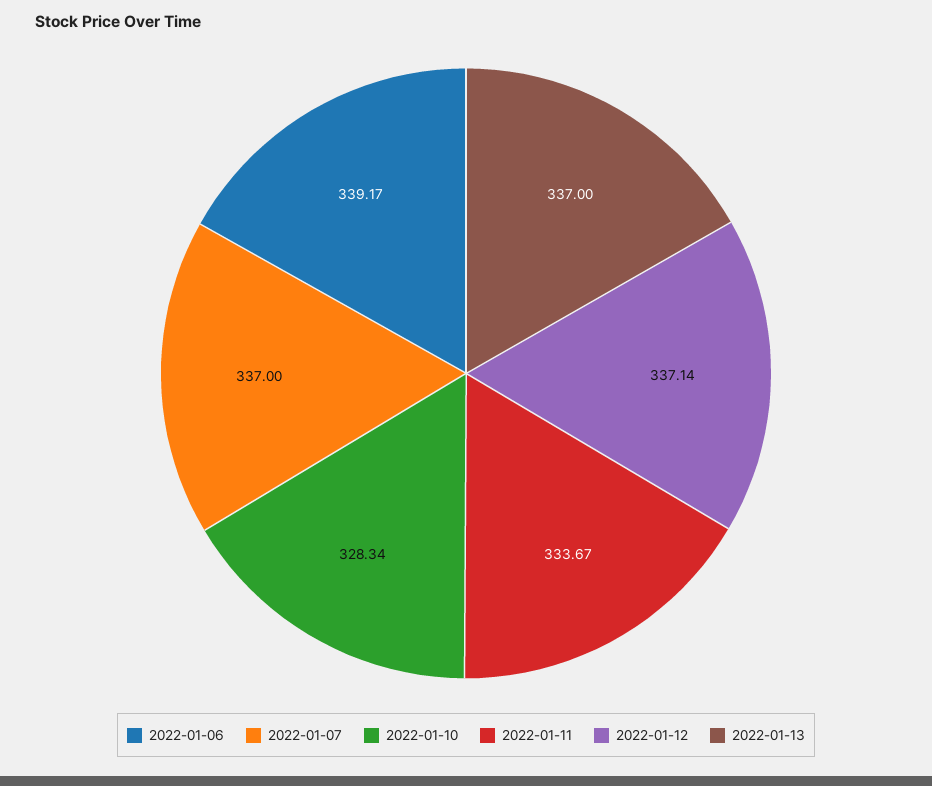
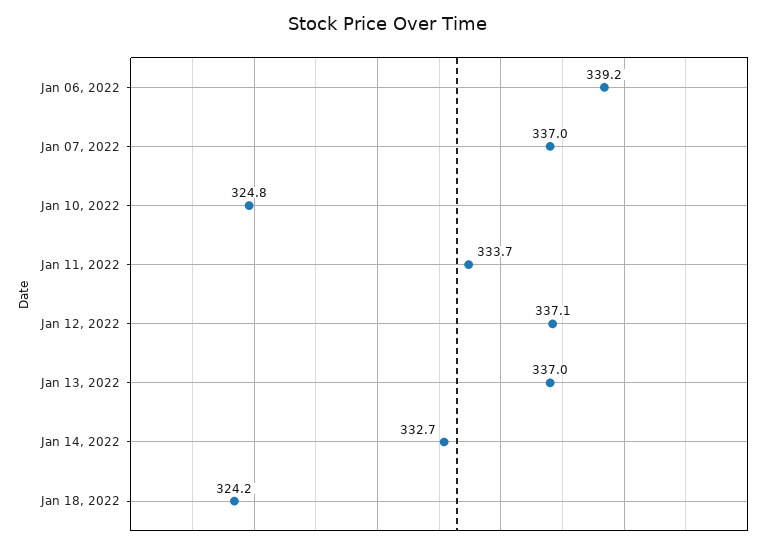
2022-01-10: 328.34 -> 324.8
Jan 14, 2022: none -> 332.7
Jan 18, 2022: none -> 324.2

